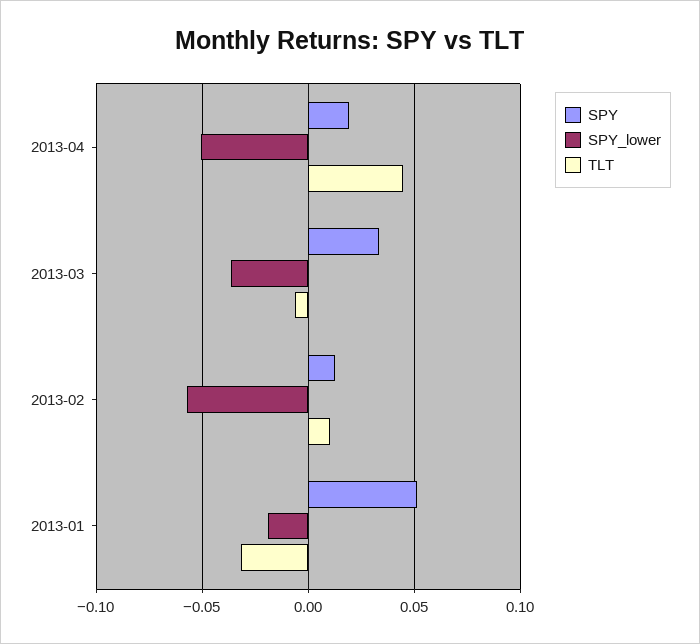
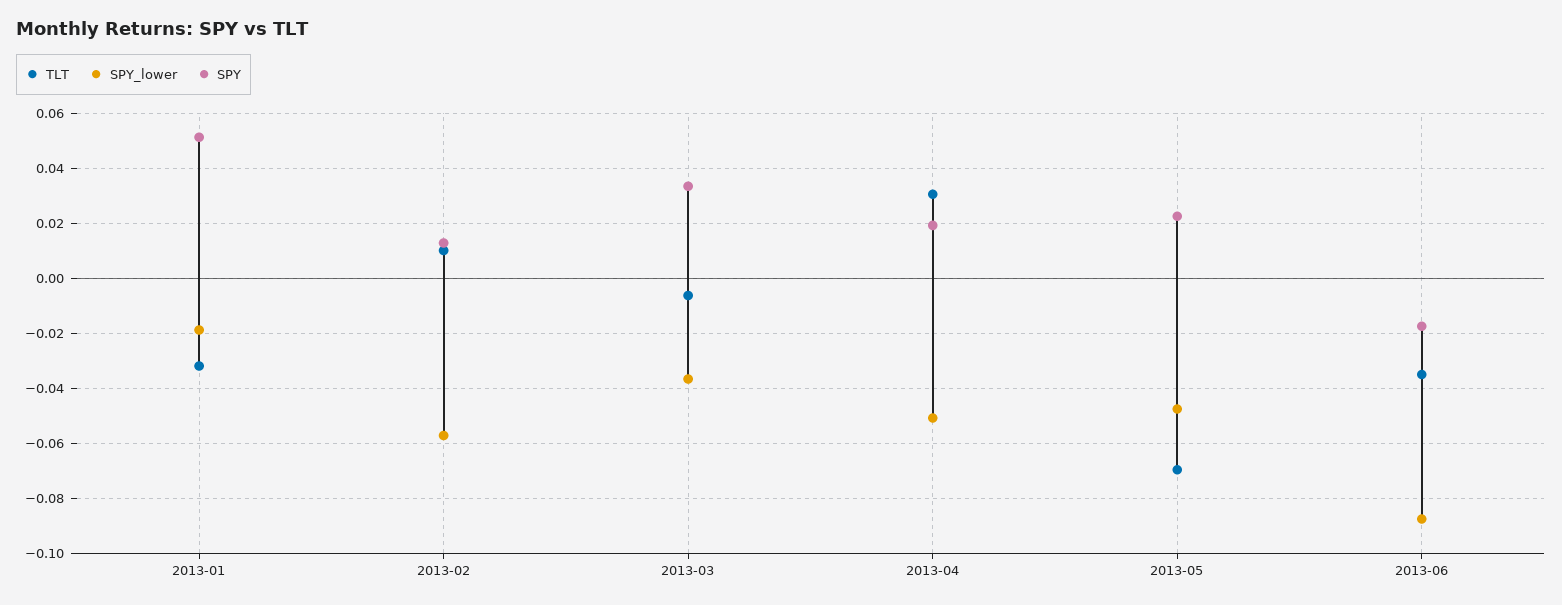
TLT, 2013-04: 0.045 -> 0.03
TLT, 2013-05: none -> -0.07
SPY_lower, 2013-05: none -> -0.0475
SPY, 2013-05: none -> 0.0225
TLT, 2013-06: none -> -0.035
SPY_lower, 2013-06: none -> -0.0875
SPY, 2013-06: none -> -0.0175

